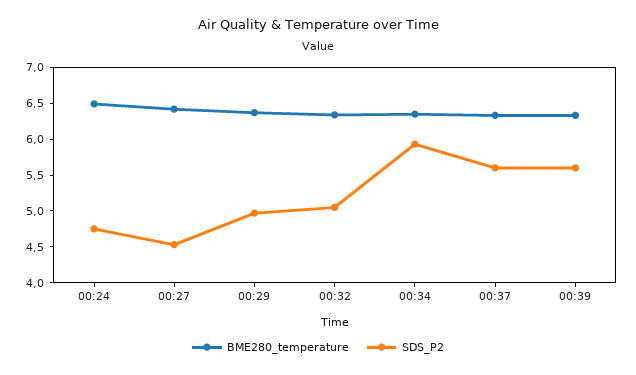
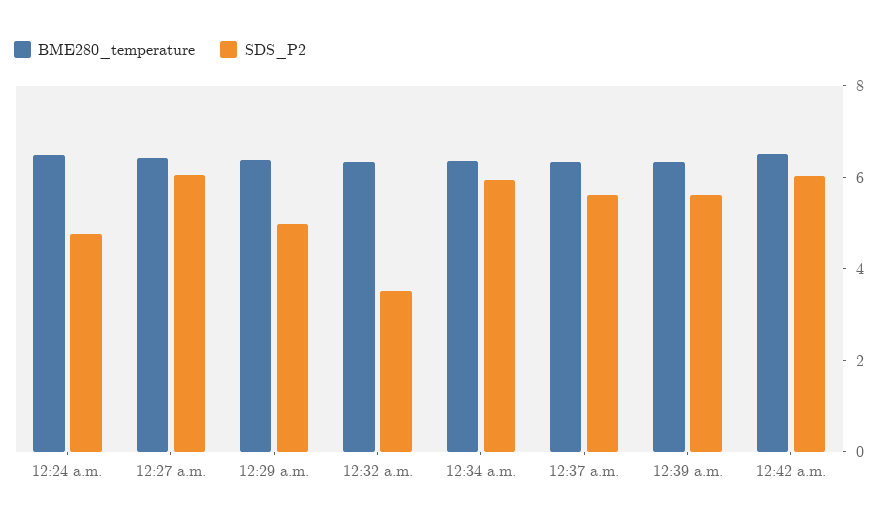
SDS_P2, 00:27: 4.5 -> 6
SDS_P2, 00:32: 5 -> 3.5
BME280_temperature, 12:42 a.m.: none -> 6.5
SDS_P2, 12:42 a.m.: none -> 6

